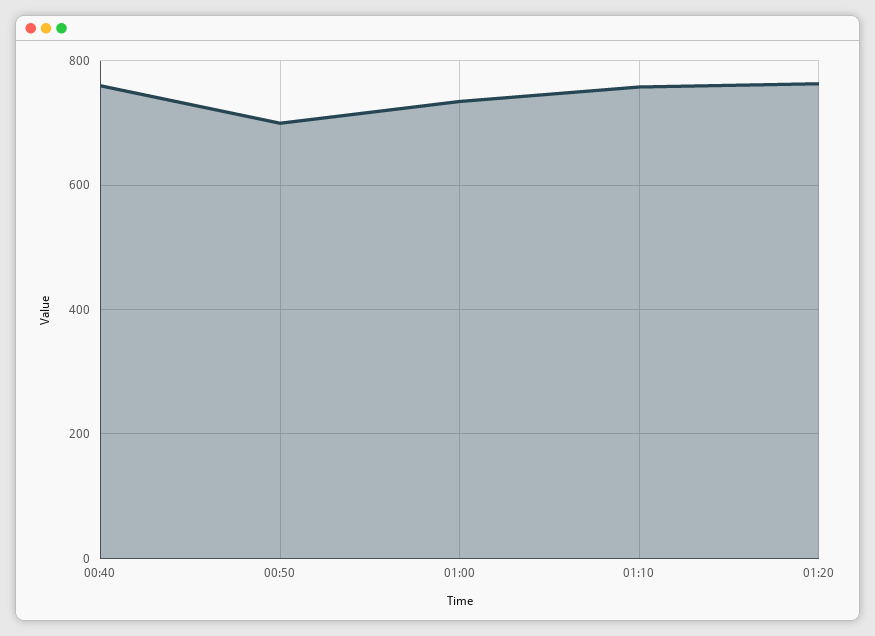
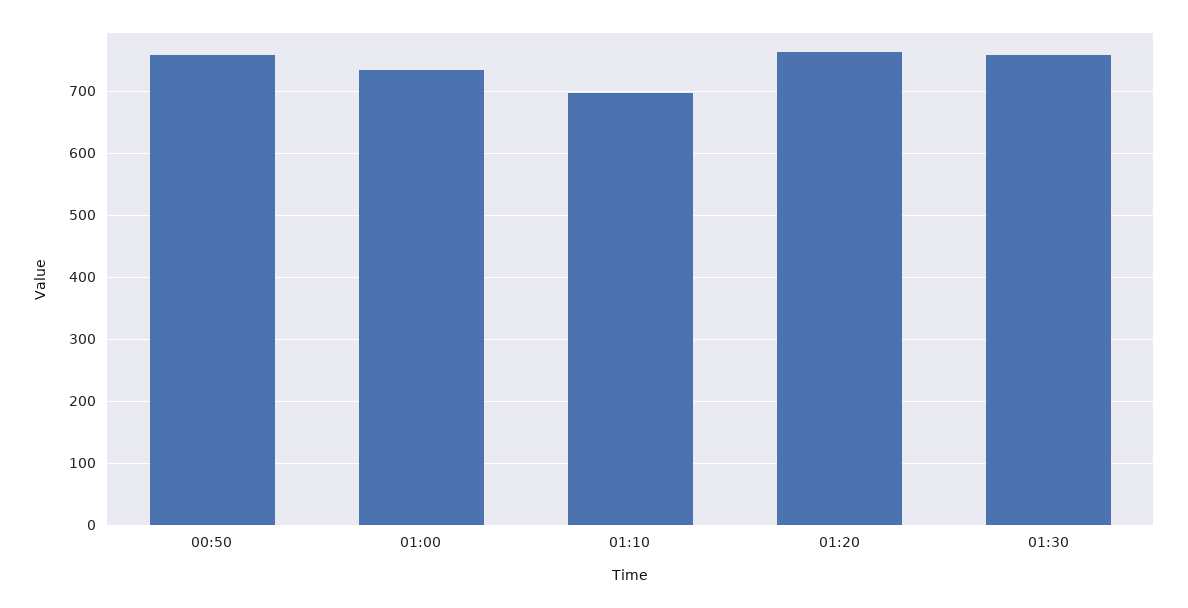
00:40: 760 -> none
00:50: 700 -> 760
01:10: 760 -> 700
01:30: none -> 760

